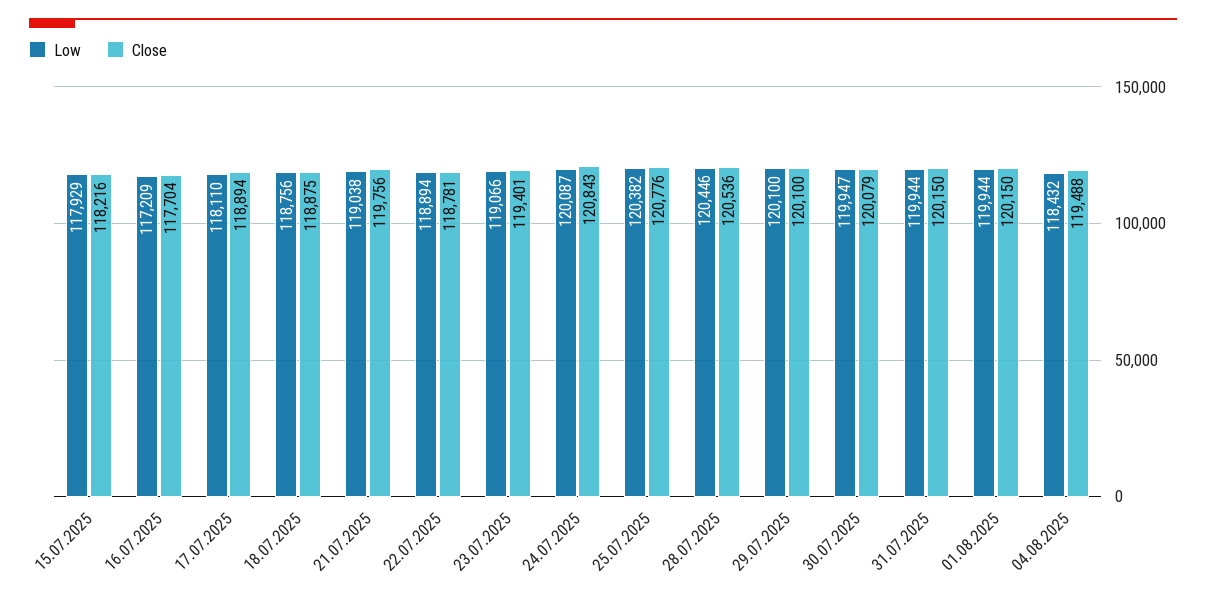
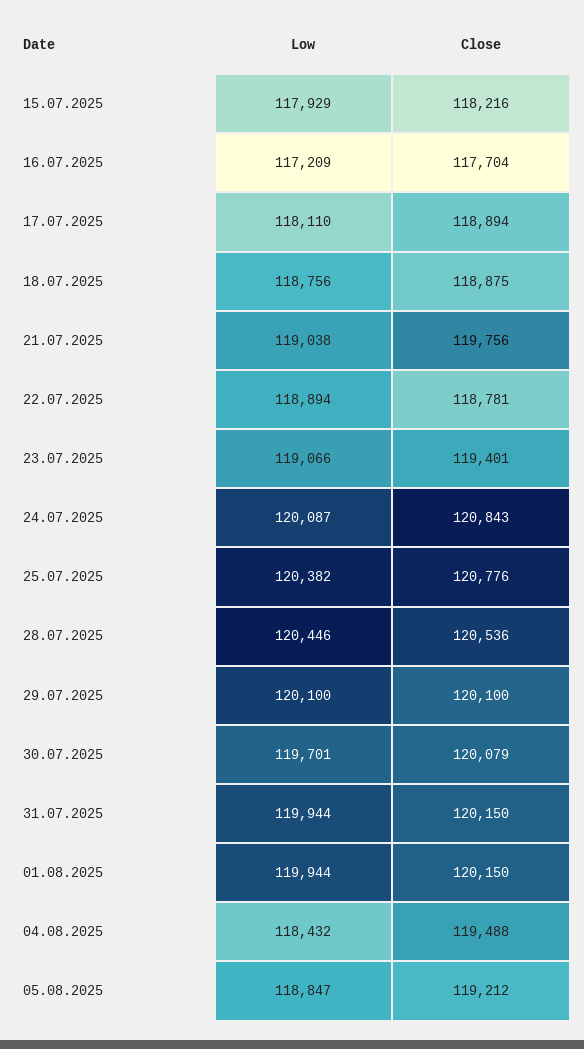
Low, 30.07.2025: 119947 -> 119701
Low, 05.08.2025: none -> 118847
Close, 05.08.2025: none -> 119212

